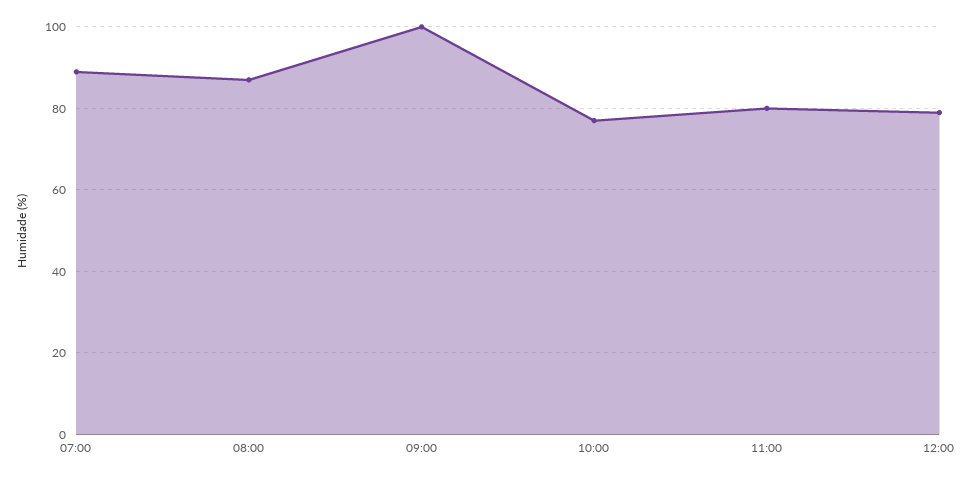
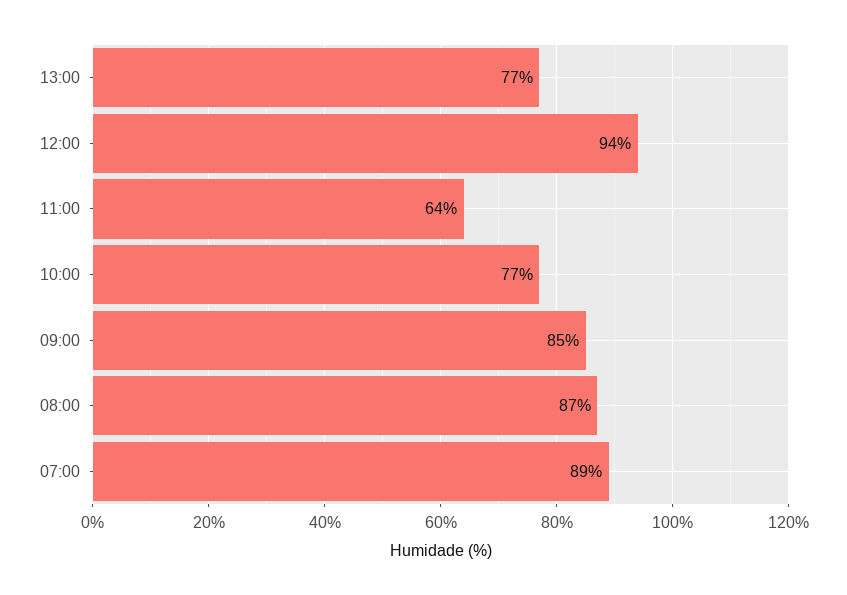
09:00: 100 -> 85
11:00: 80 -> 64
12:00: 80 -> 94
13:00: none -> 77

